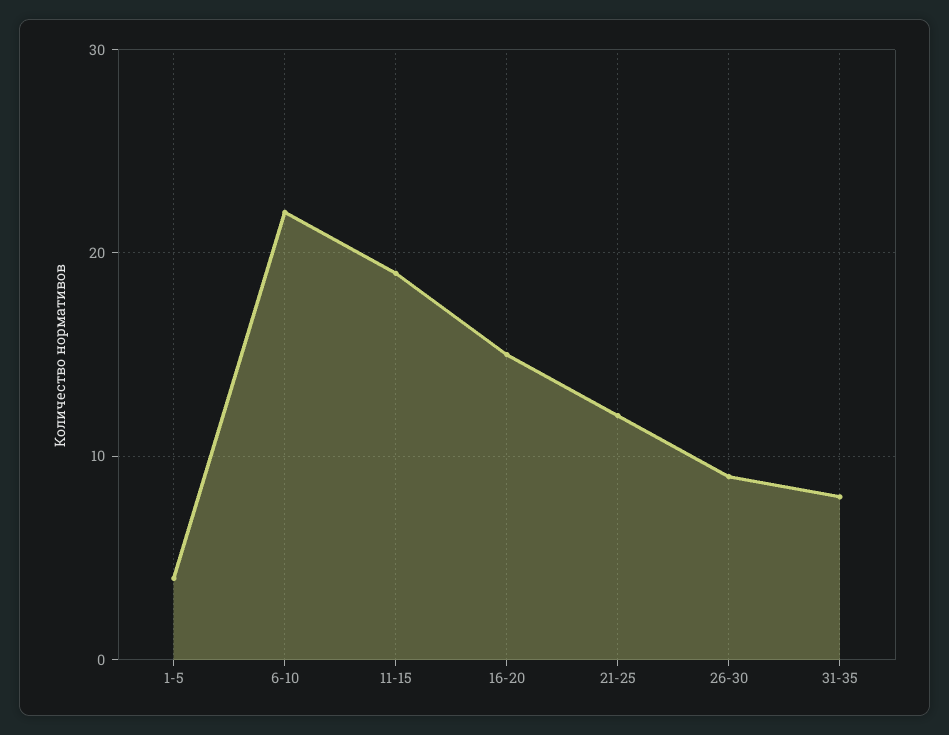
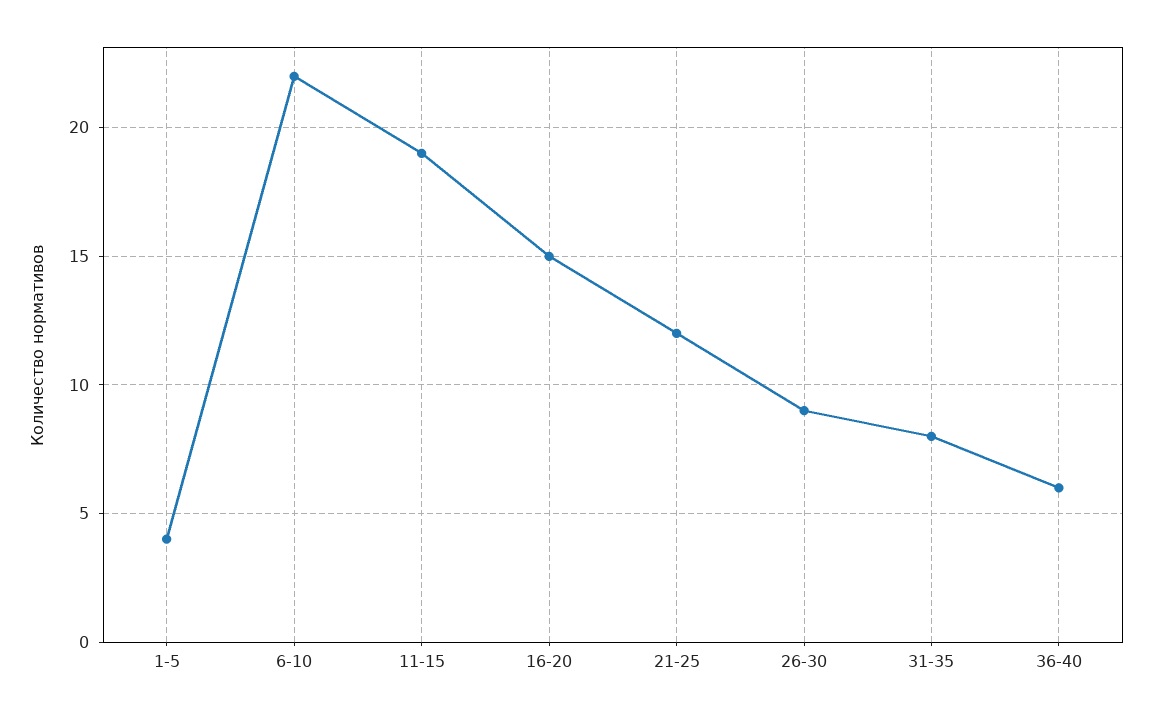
36-40: none -> 6

